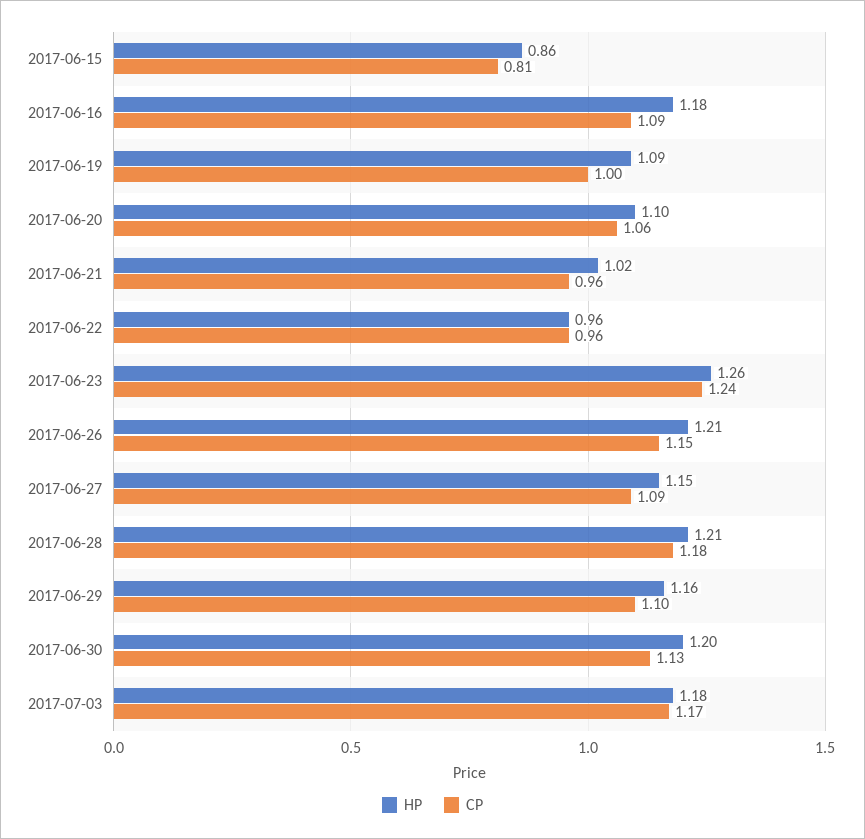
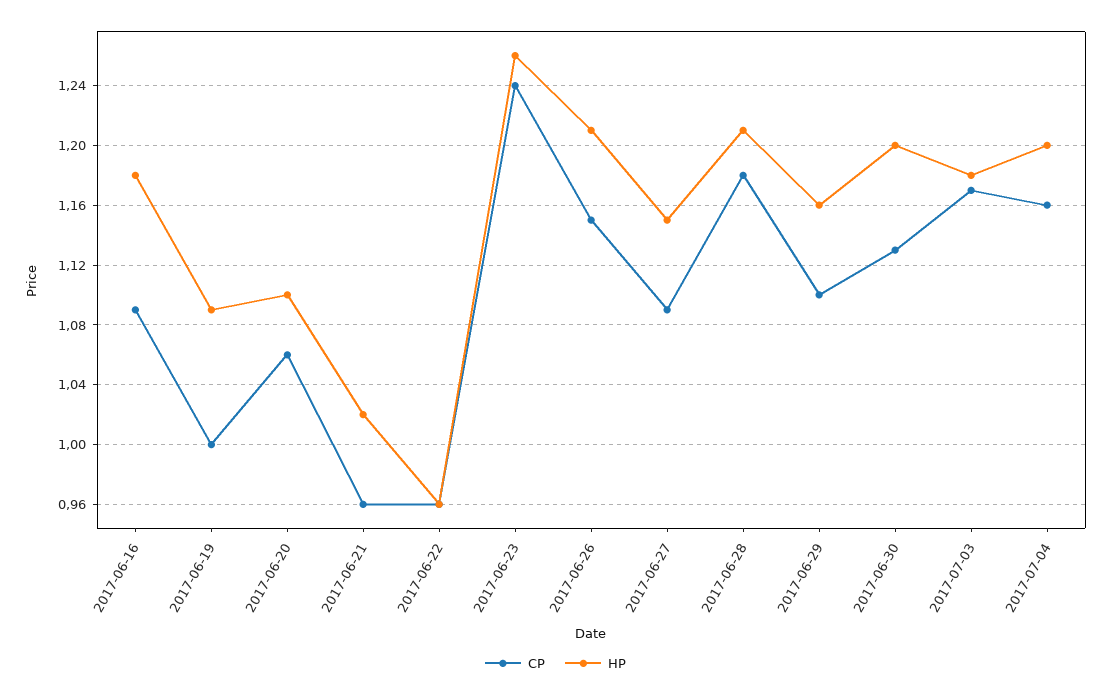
HP, 2017-06-15: 0.86 -> none
CP, 2017-06-15: 0.81 -> none
CP, 2017-07-04: none -> 1.16
HP, 2017-07-04: none -> 1.2

